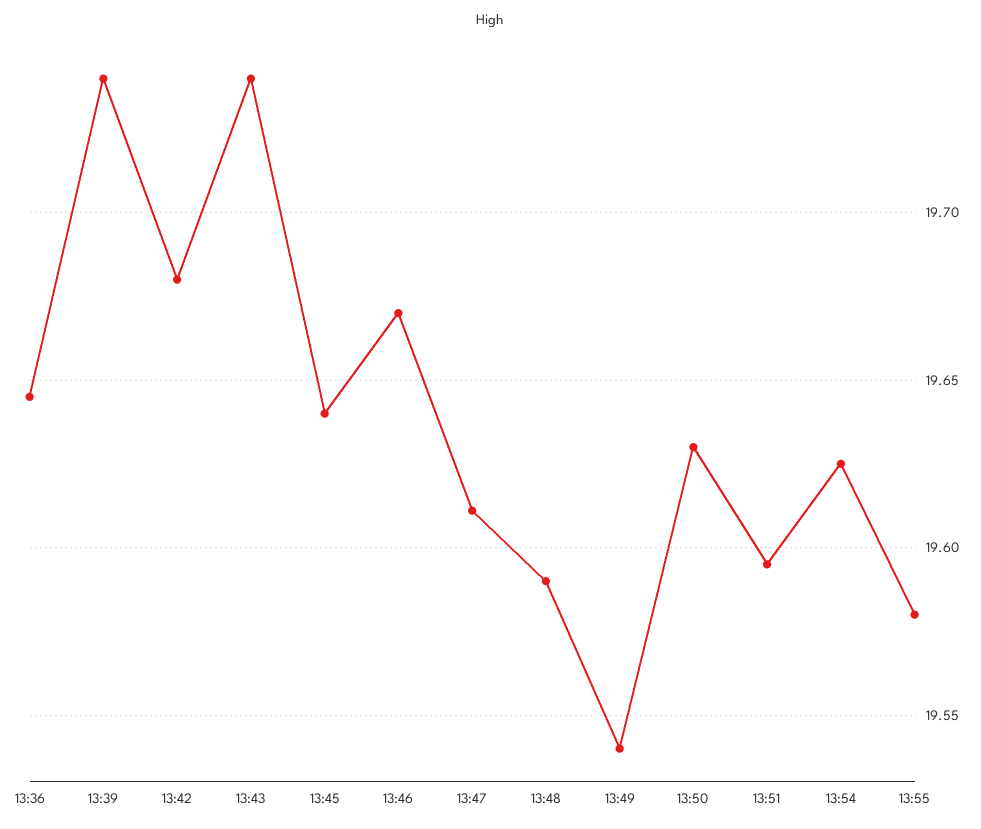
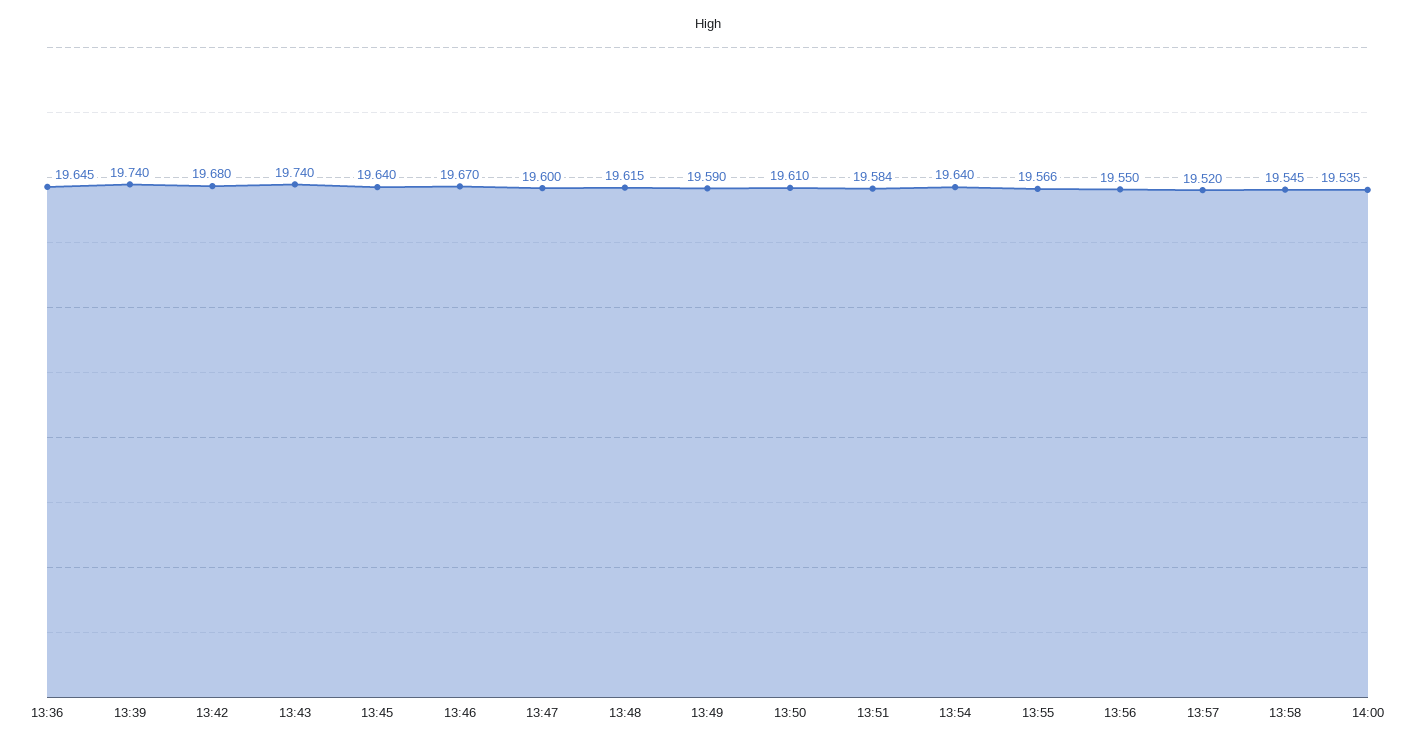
13:47: 19.61 -> 19.6
13:48: 19.59 -> 19.615
13:49: 19.54 -> 19.59
13:50: 19.63 -> 19.61
13:51: 19.595 -> 19.584
13:54: 19.625 -> 19.64
13:55: 19.58 -> 19.566
13:56: none -> 19.55
13:57: none -> 19.52
13:58: none -> 19.545
14:00: none -> 19.535

